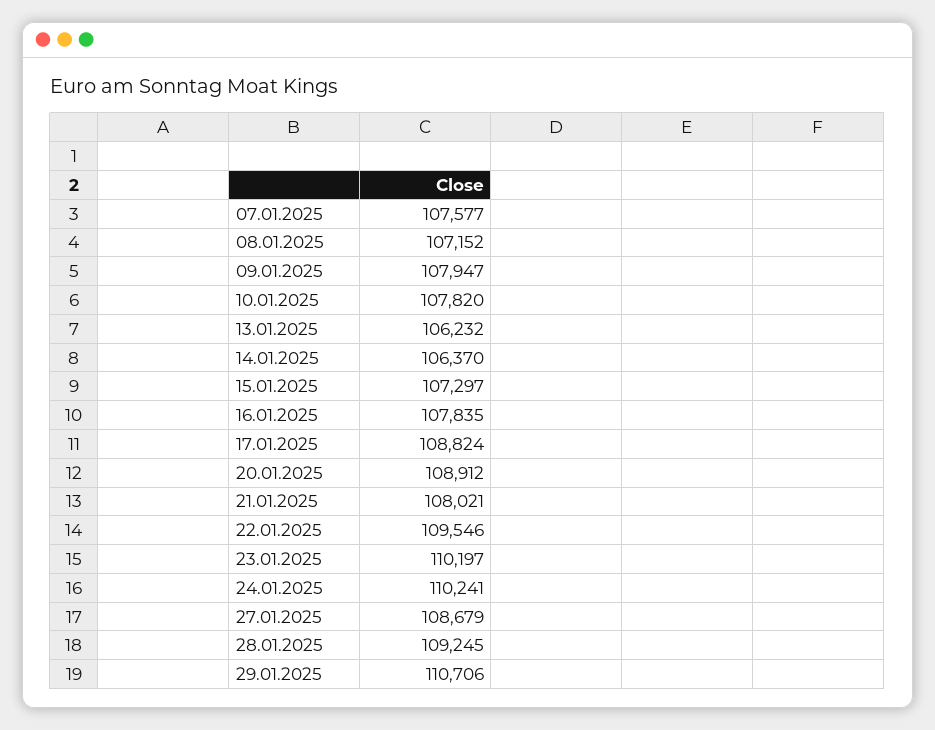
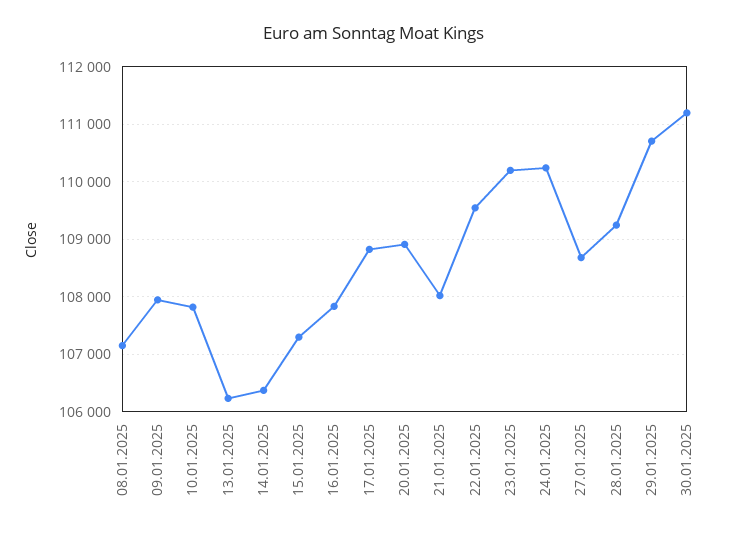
07.01.2025: 107577 -> none
30.01.2025: none -> 111200

